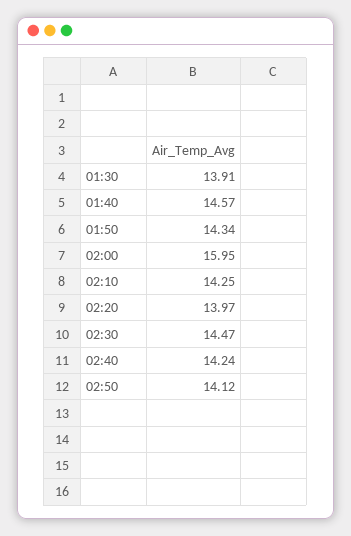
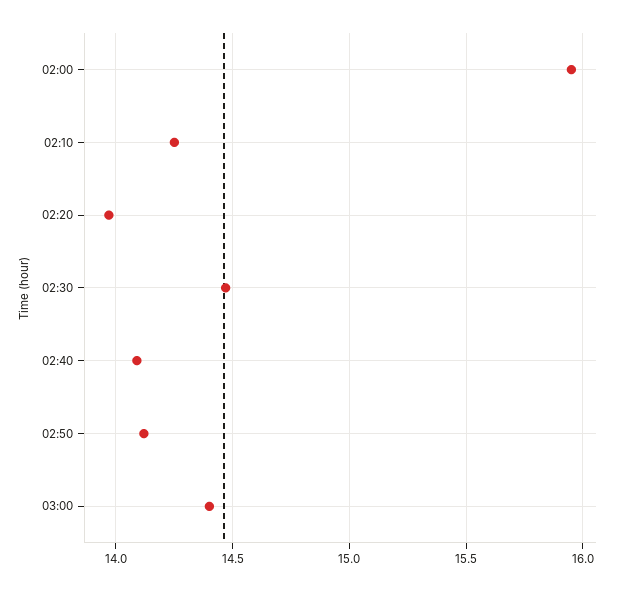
01:30: 13.91 -> none
01:40: 14.57 -> none
01:50: 14.34 -> none
02:40: 14.24 -> 14.1
03:00: none -> 14.4

